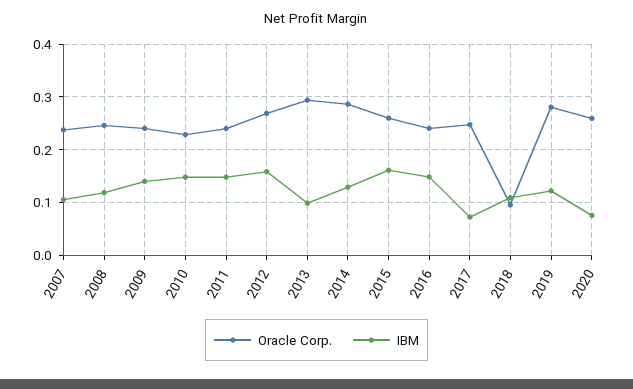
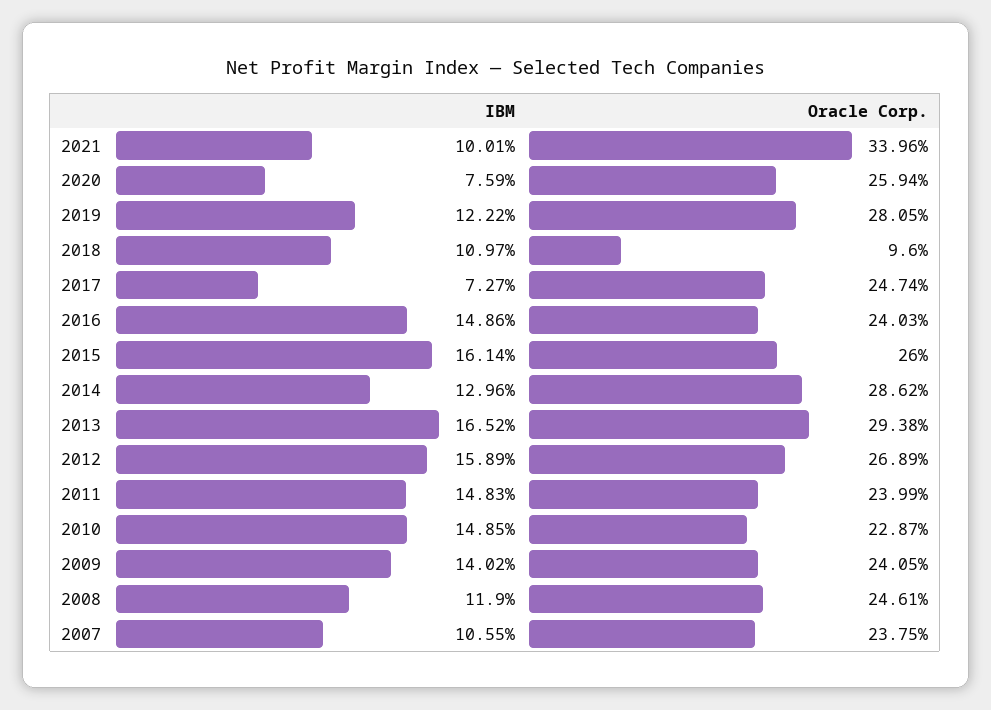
IBM, 2013: 0.1 -> 0.1652
IBM, 2021: none -> 0.1001
Oracle Corp., 2021: none -> 0.3396

